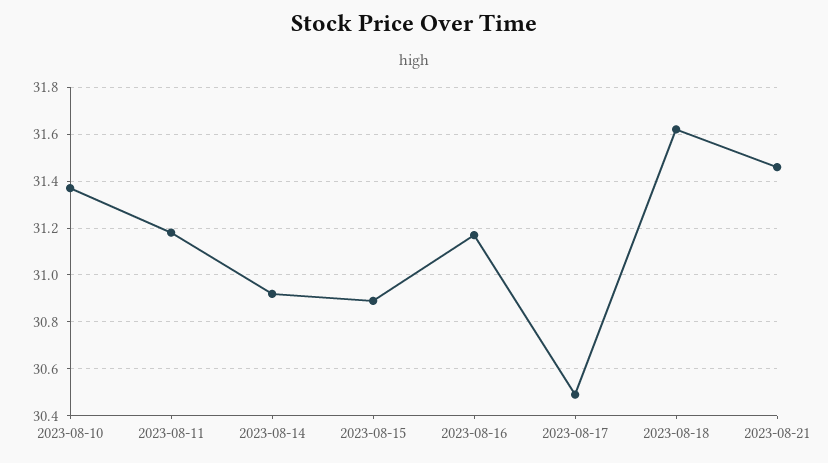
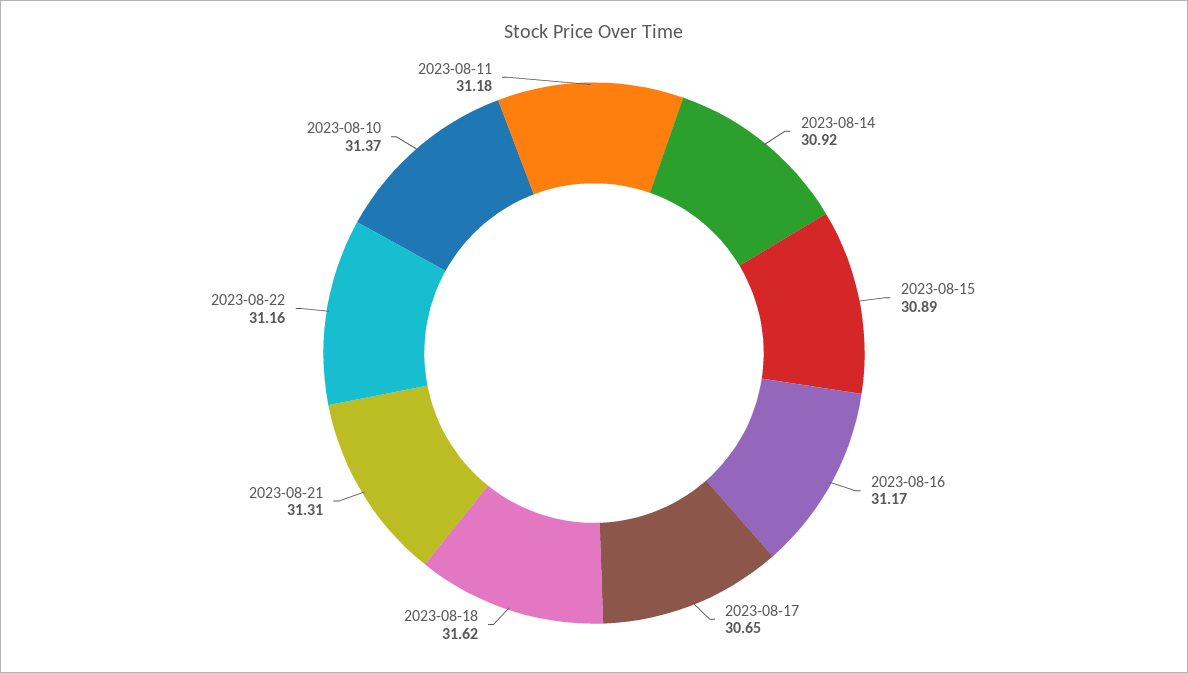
2023-08-17: 30.5 -> 30.65
2023-08-21: 31.45 -> 31.31
2023-08-22: none -> 31.16

